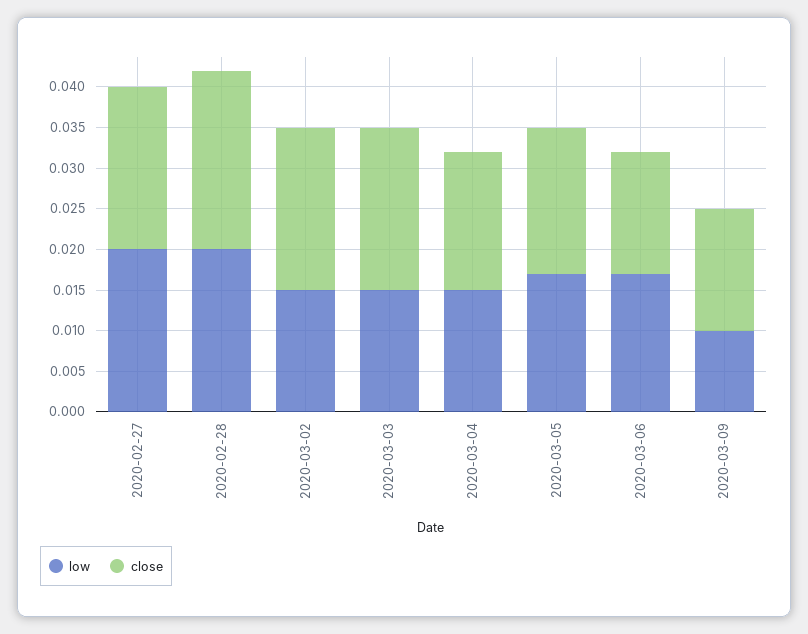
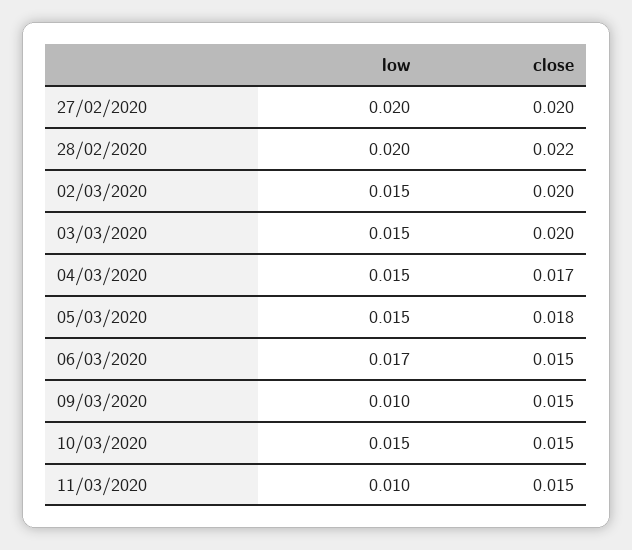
low, 2020-03-05: 0.017 -> 0.015
low, 10/03/2020: none -> 0.015
close, 10/03/2020: none -> 0.015
low, 11/03/2020: none -> 0.01
close, 11/03/2020: none -> 0.015

